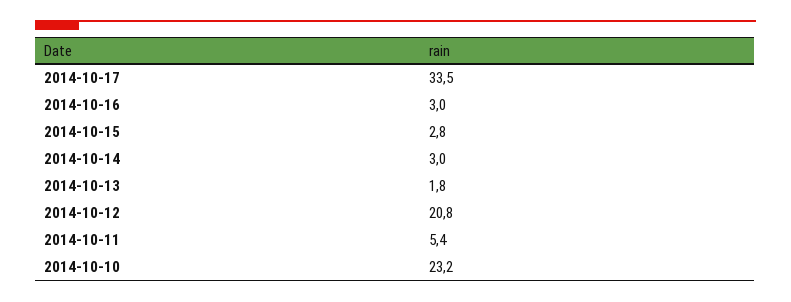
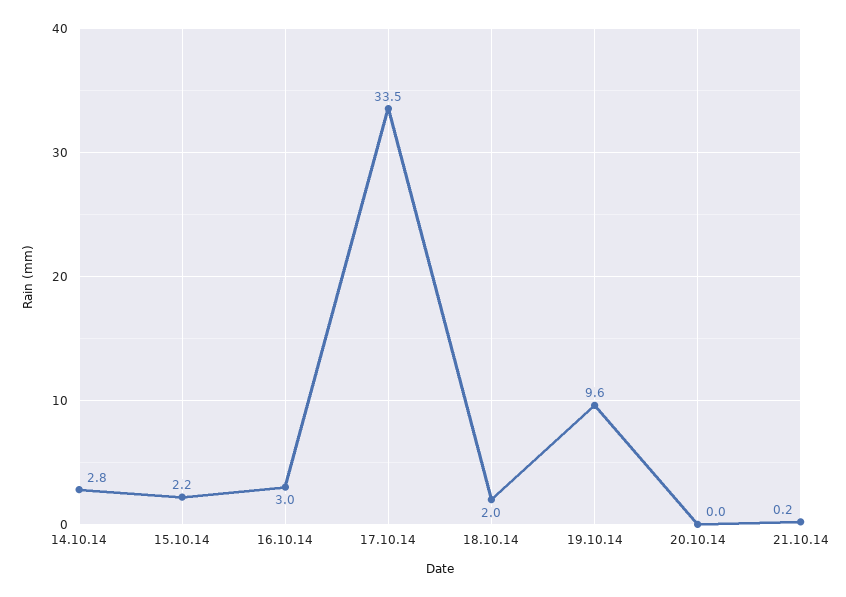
2014-10-15: 2.8 -> 2.2
2014-10-14: 3 -> 2.8
2014-10-13: 1.8 -> none
2014-10-12: 20.8 -> none
2014-10-11: 5.4 -> none
2014-10-10: 23.2 -> none
18.10.14: none -> 2
19.10.14: none -> 9.6
20.10.14: none -> 0
21.10.14: none -> 0.2

